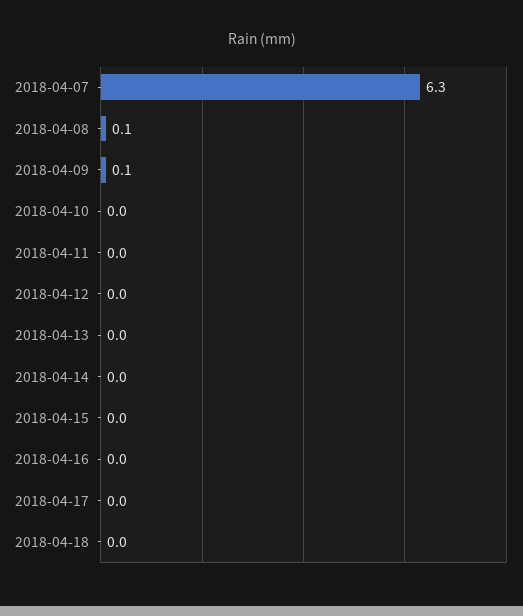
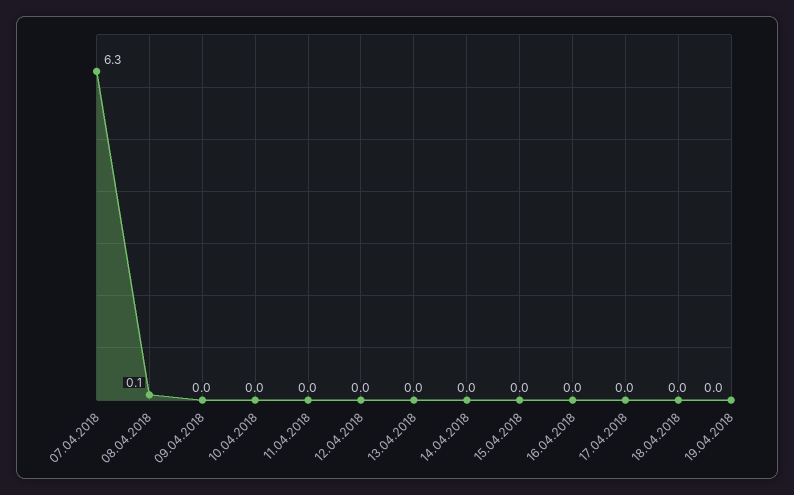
2018-04-09: 0.1 -> 0
19.04.2018: none -> 0

